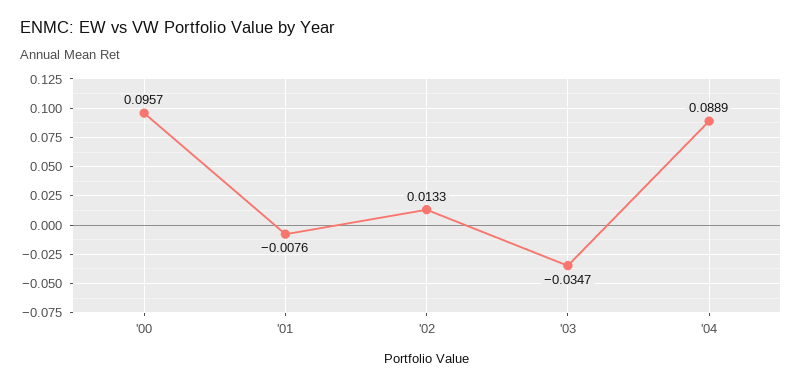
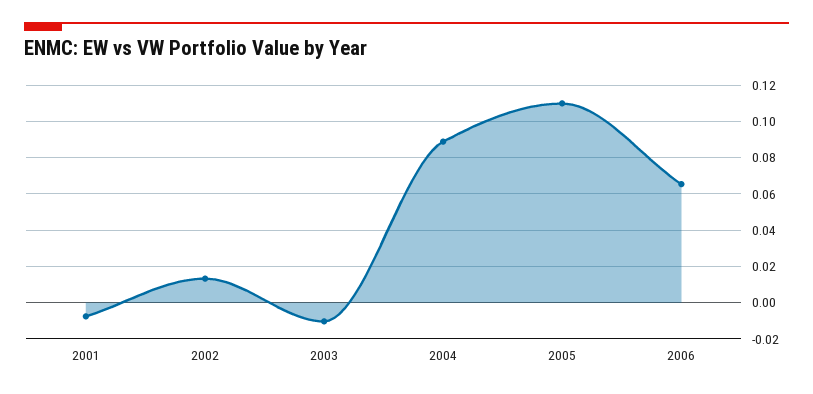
'00: 0.0957 -> none
'03: -0.0347 -> -0.01
2005: none -> 0.11
2006: none -> 0.065

